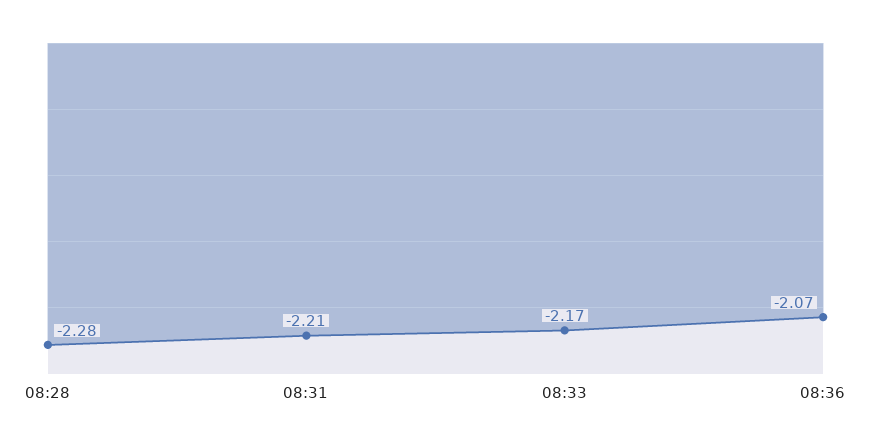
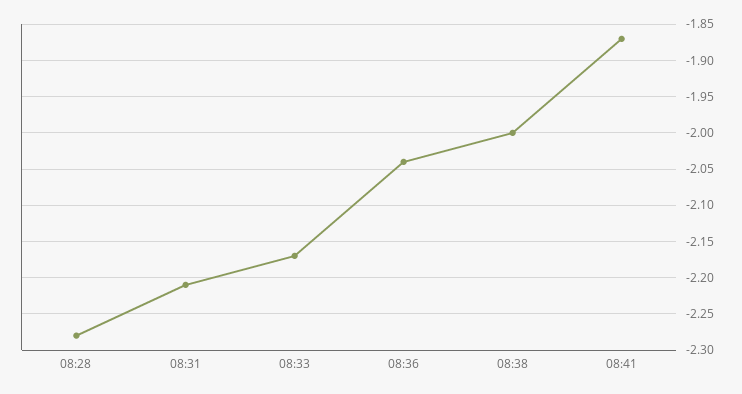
08:36: -2.07 -> -2.04
08:38: none -> -2
08:41: none -> -1.87

